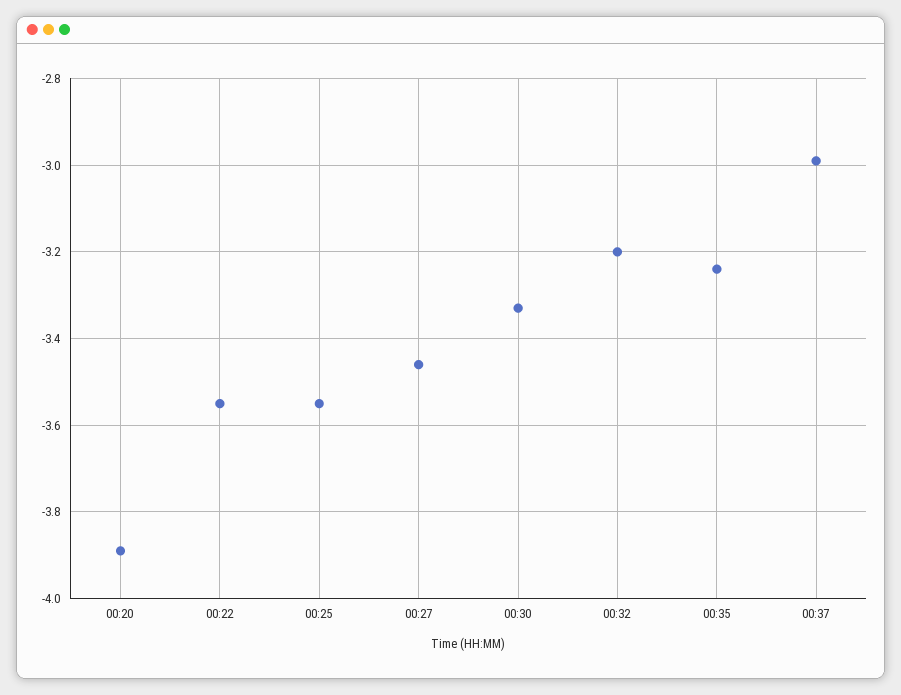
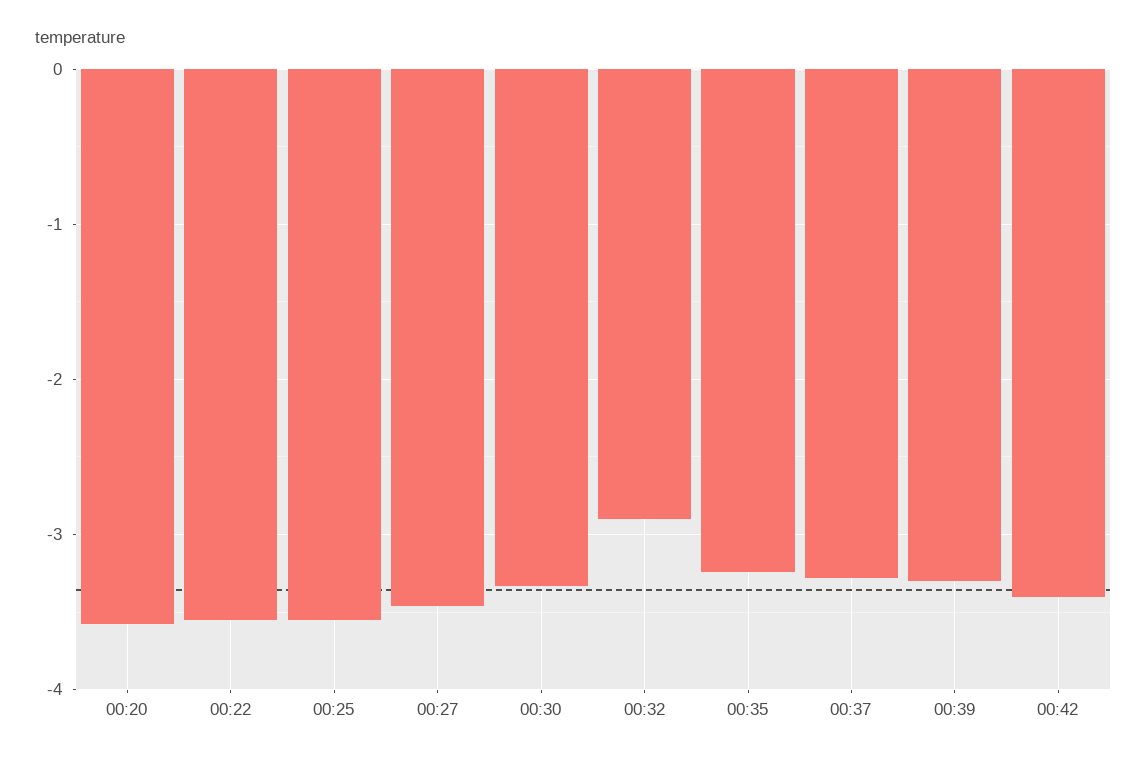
00:20: -3.9 -> -3.6
00:32: -3.2 -> -2.9
00:37: -3 -> -3.3
00:39: none -> -3.3
00:42: none -> -3.4

